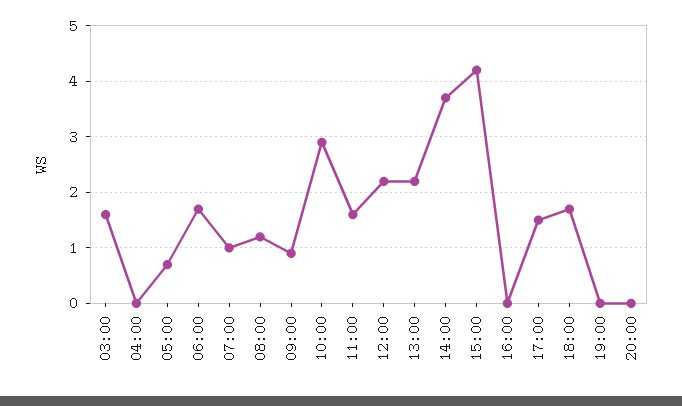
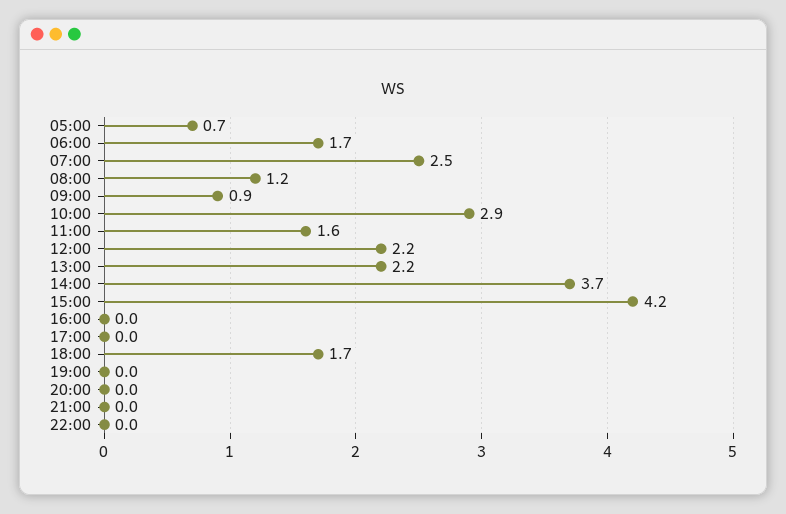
03:00: 1.5 -> none
04:00: 0 -> none
07:00: 1 -> 2.5
17:00: 1.5 -> 0
21:00: none -> 0
22:00: none -> 0

